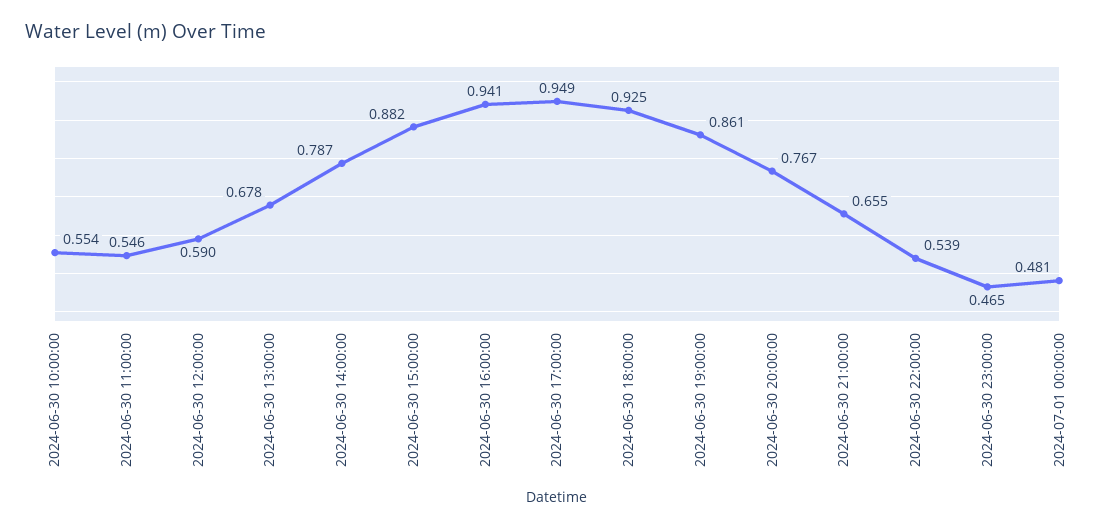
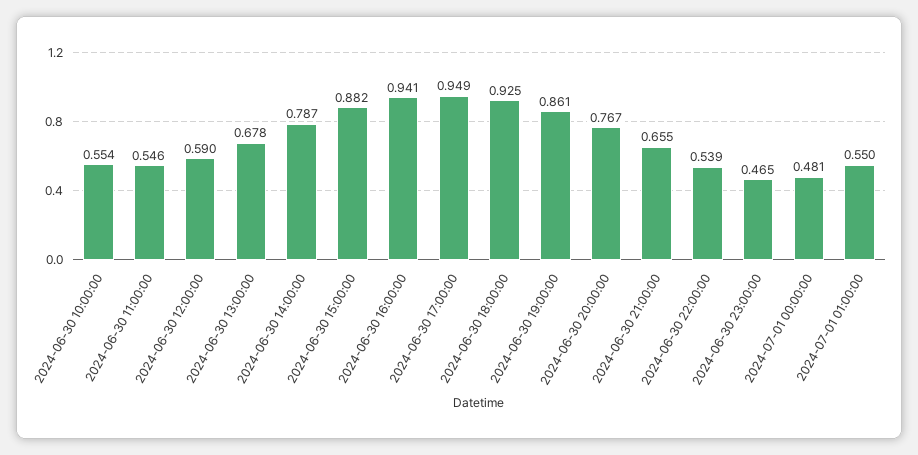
2024-07-01 01:00:00: none -> 0.55

